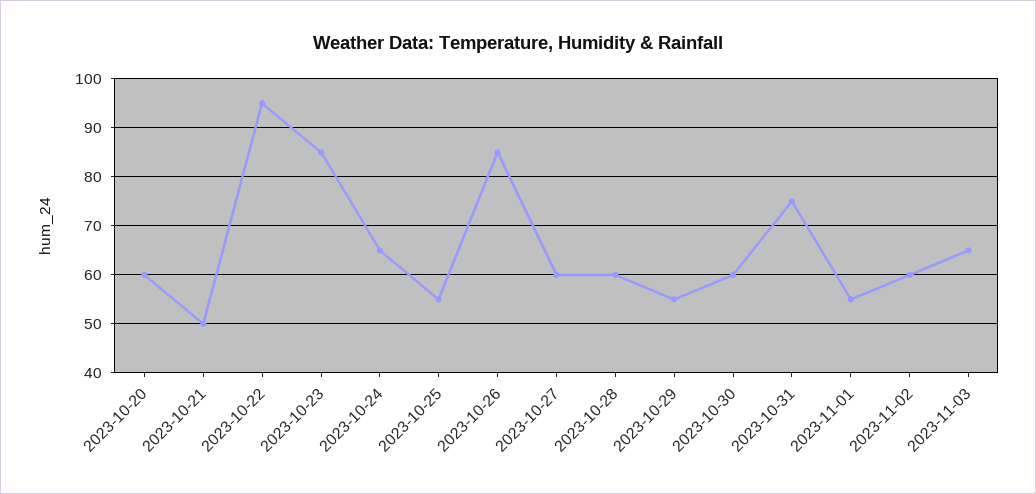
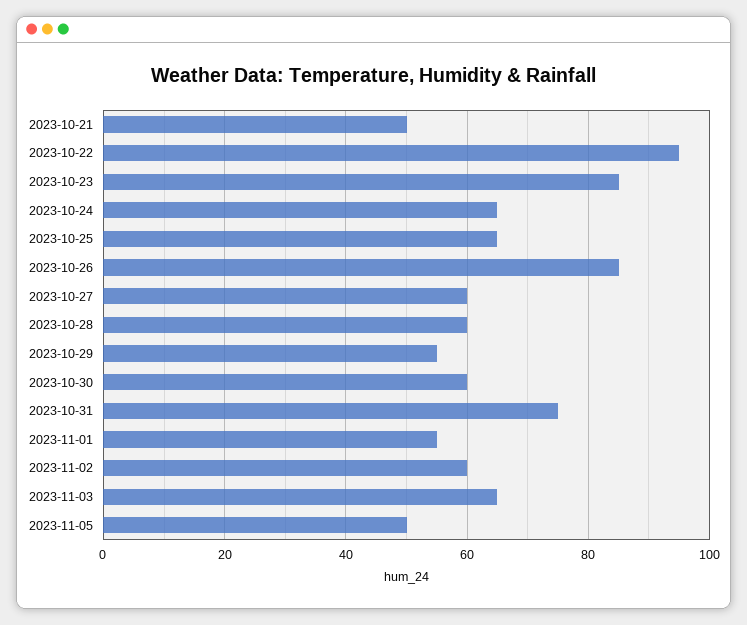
2023-10-20: 60 -> none
2023-10-25: 55 -> 65
2023-11-05: none -> 50

